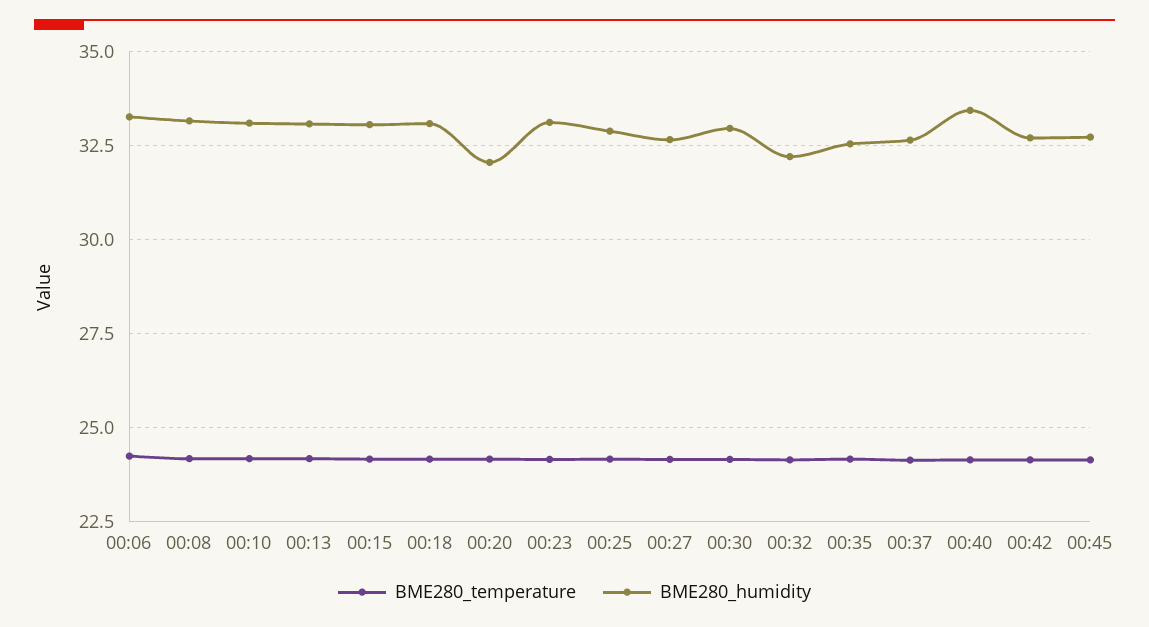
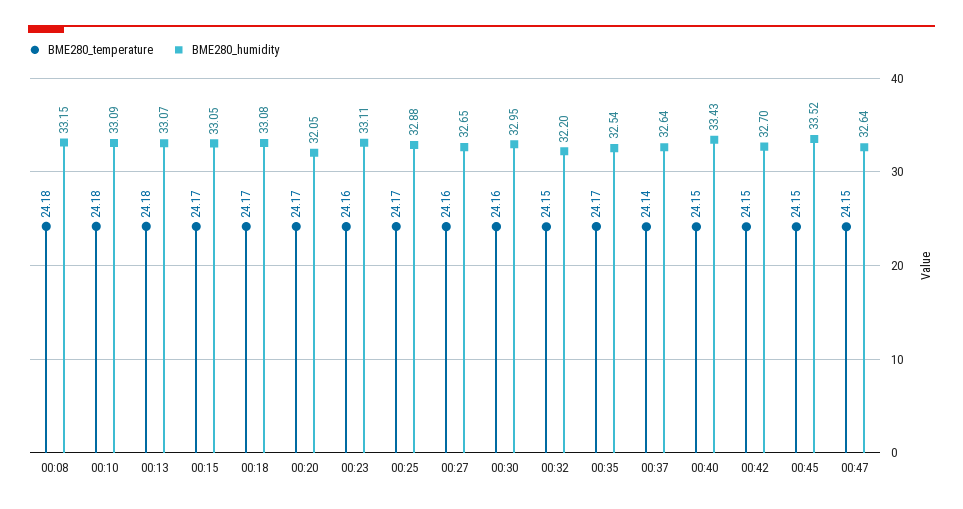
BME280_temperature, 00:06: 24.25 -> none
BME280_humidity, 00:06: 33.25 -> none
BME280_humidity, 00:45: 32.75 -> 33.52
BME280_temperature, 00:47: none -> 24.15
BME280_humidity, 00:47: none -> 32.64

